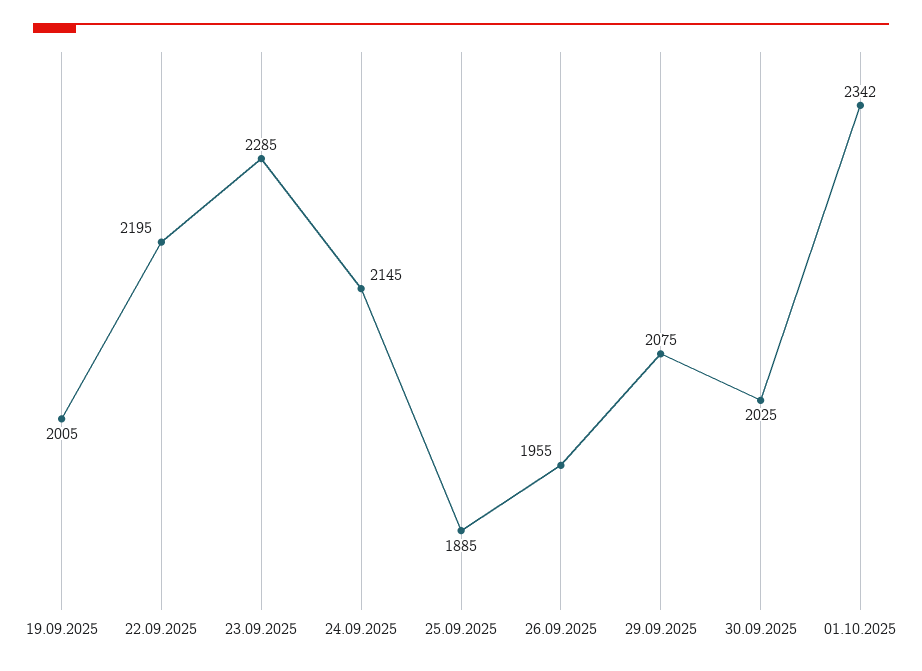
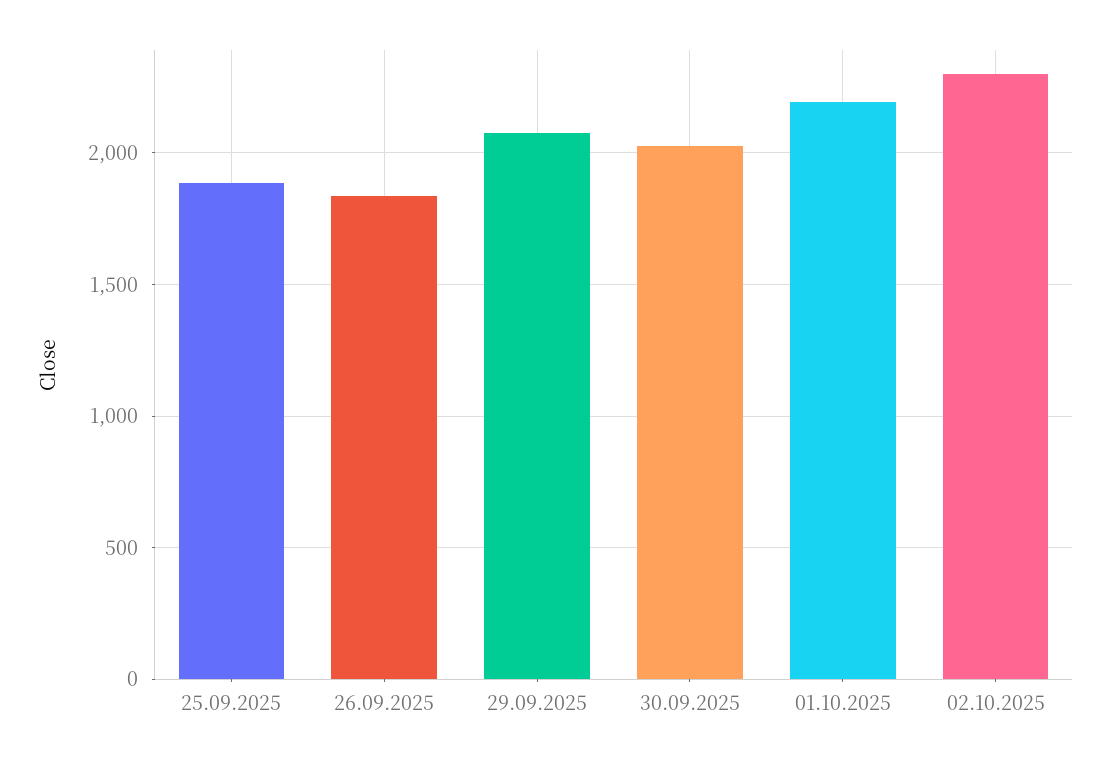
19.09.2025: 2005 -> none
22.09.2025: 2195 -> none
23.09.2025: 2285 -> none
24.09.2025: 2145 -> none
26.09.2025: 1955 -> 1850
01.10.2025: 2342 -> 2200
02.10.2025: none -> 2300

